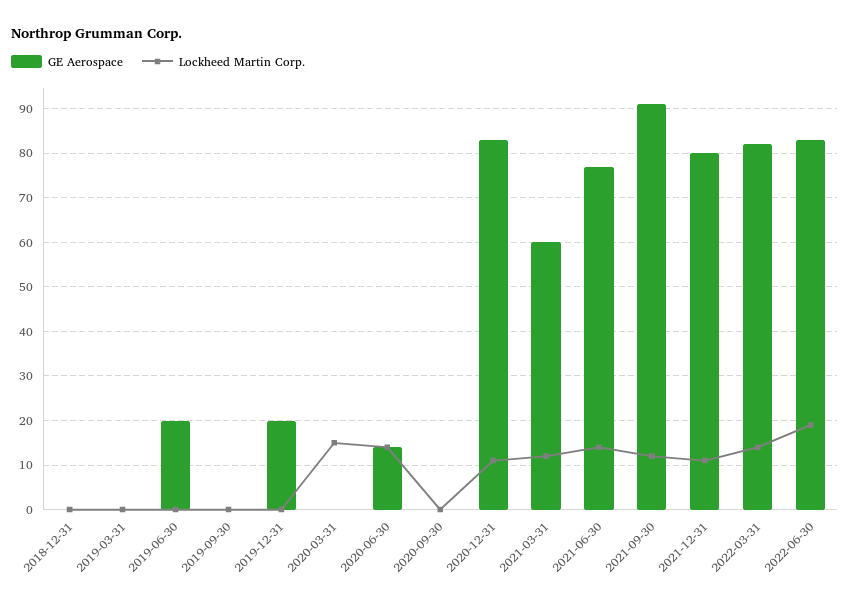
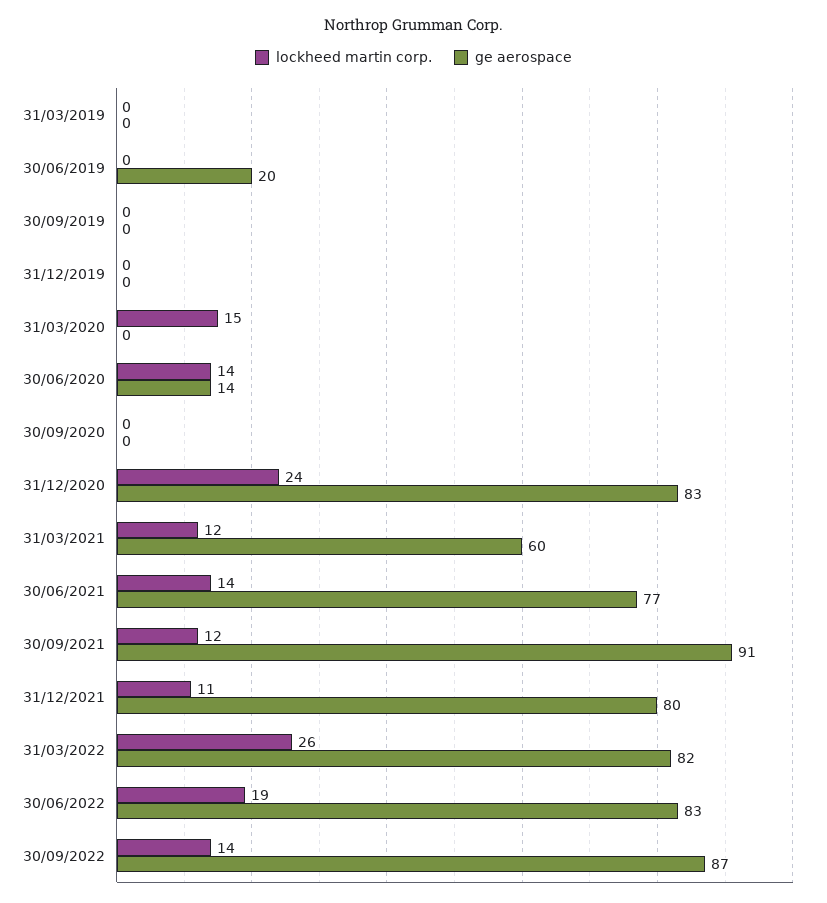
GE Aerospace, 2018-12-31: 0 -> none
Lockheed Martin Corp., 2018-12-31: 0 -> none
GE Aerospace, 2019-12-31: 20 -> 0
Lockheed Martin Corp., 2020-12-31: 10 -> 24
Lockheed Martin Corp., 2022-03-31: 15 -> 26
Lockheed Martin Corp., 30/09/2022: none -> 14
GE Aerospace, 30/09/2022: none -> 87

